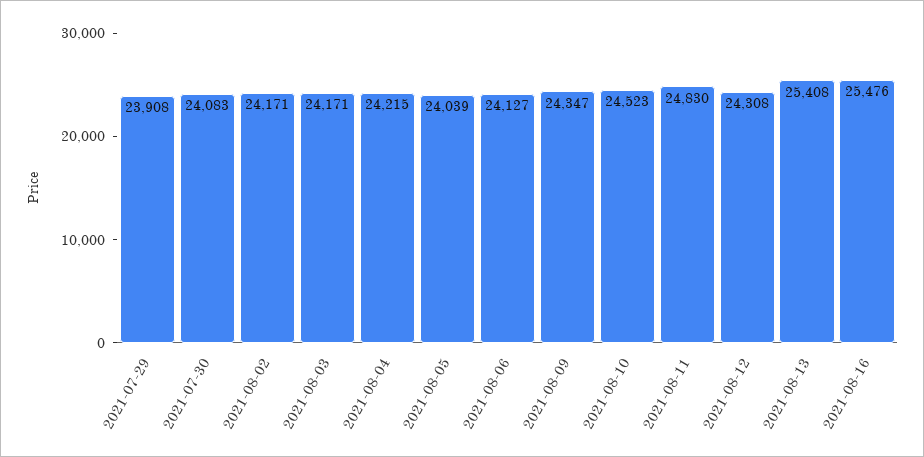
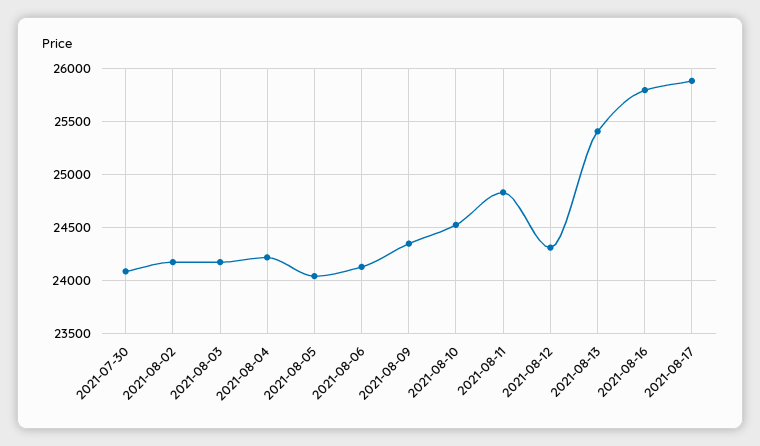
2021-07-29: 23908 -> none
2021-08-16: 25476 -> 25800
2021-08-17: none -> 25900

